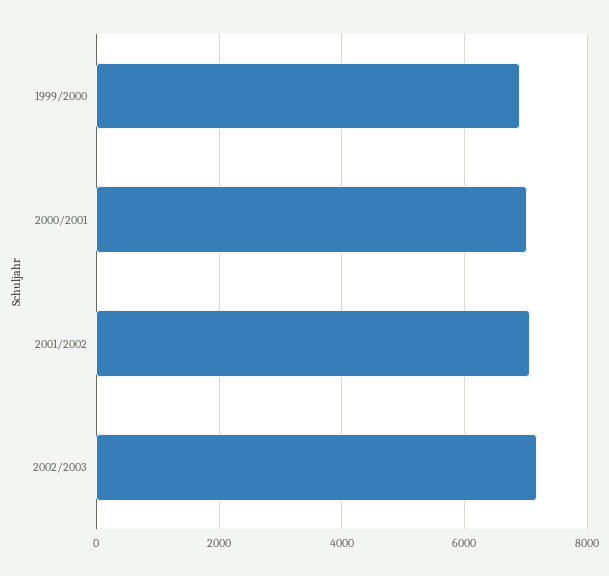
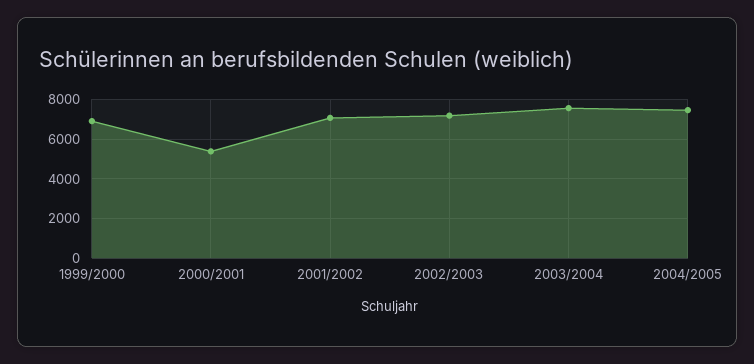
2000/2001: 7000 -> 5500
2003/2004: none -> 7500
2004/2005: none -> 7500

